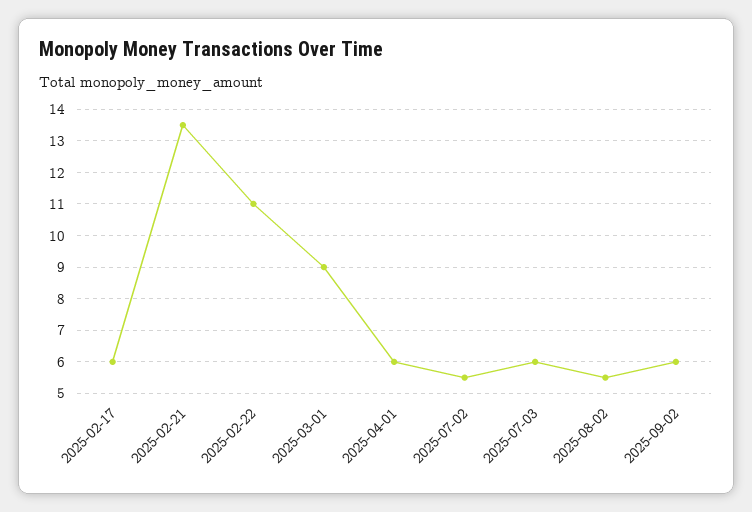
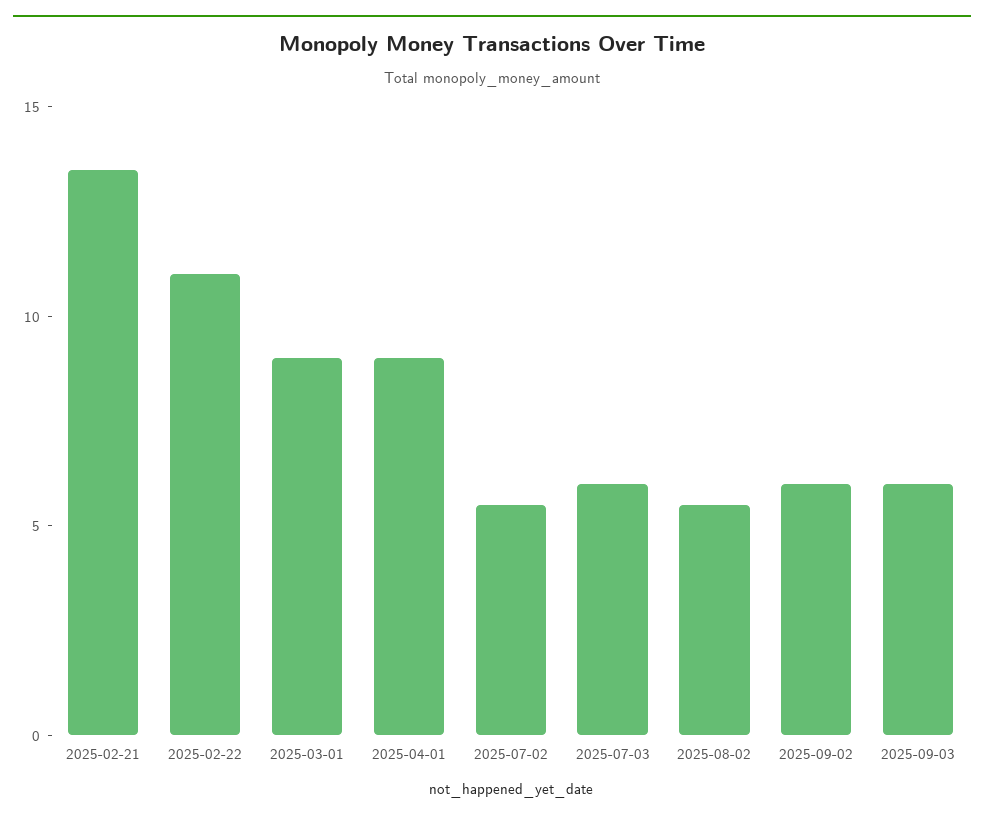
2025-02-17: 6 -> none
2025-04-01: 6 -> 9
2025-09-03: none -> 6

